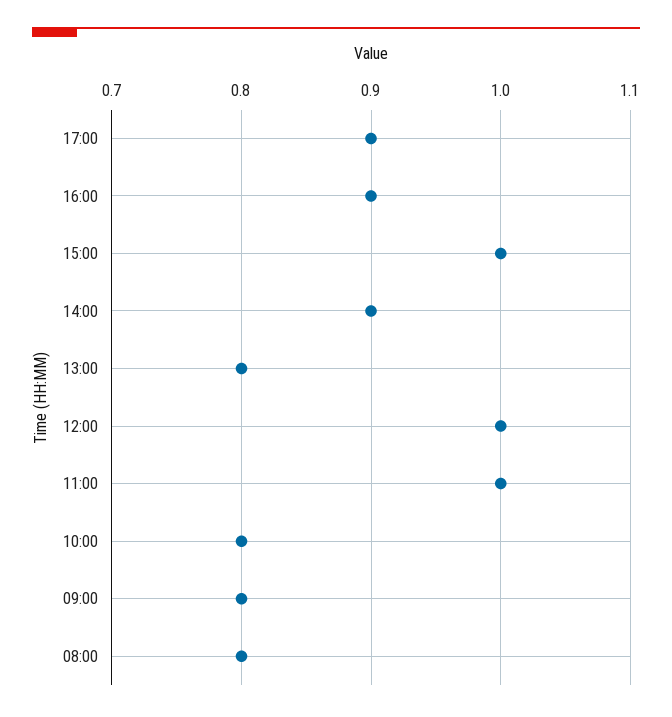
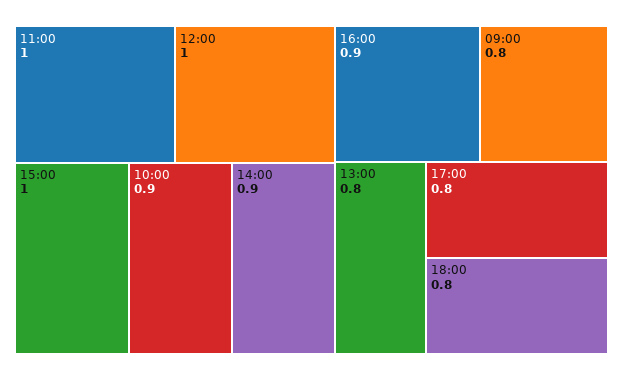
17:00: 0.9 -> 0.8
10:00: 0.8 -> 0.9
08:00: 0.8 -> none
18:00: none -> 0.8

